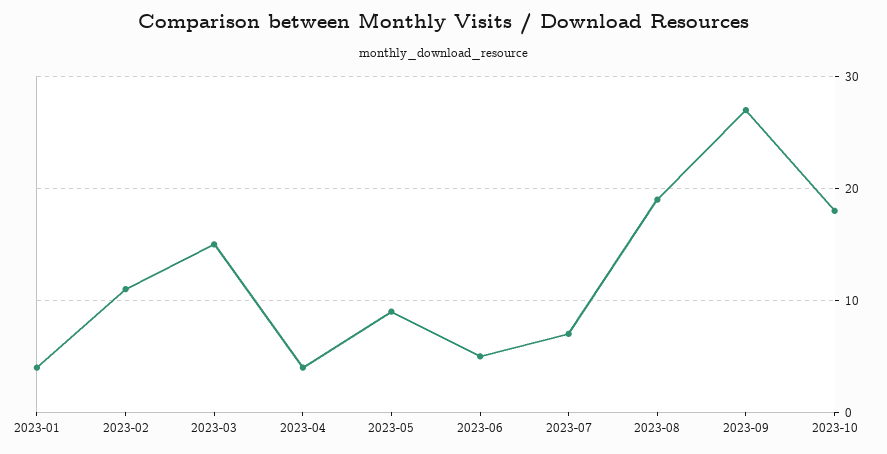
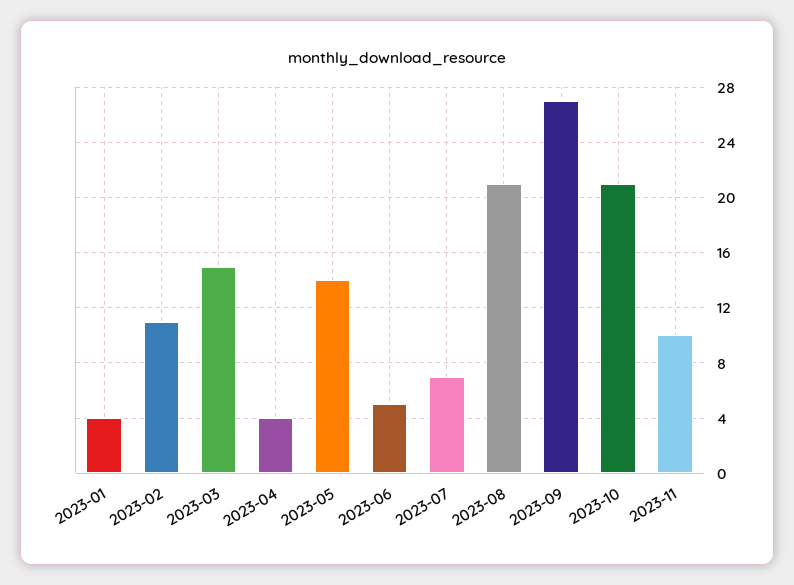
2023-05: 9 -> 14
2023-08: 19 -> 21
2023-10: 18 -> 21
2023-11: none -> 10

